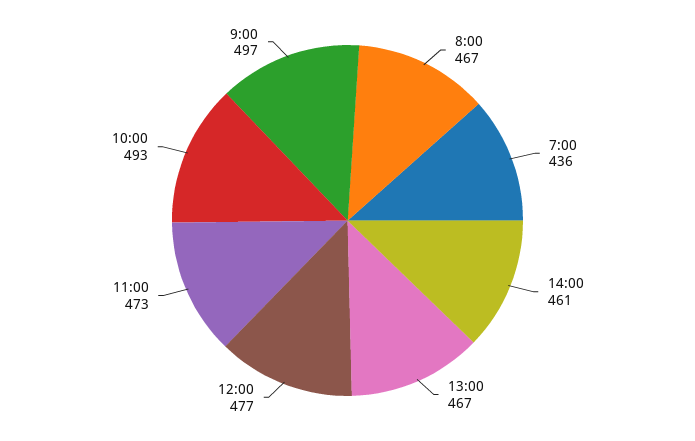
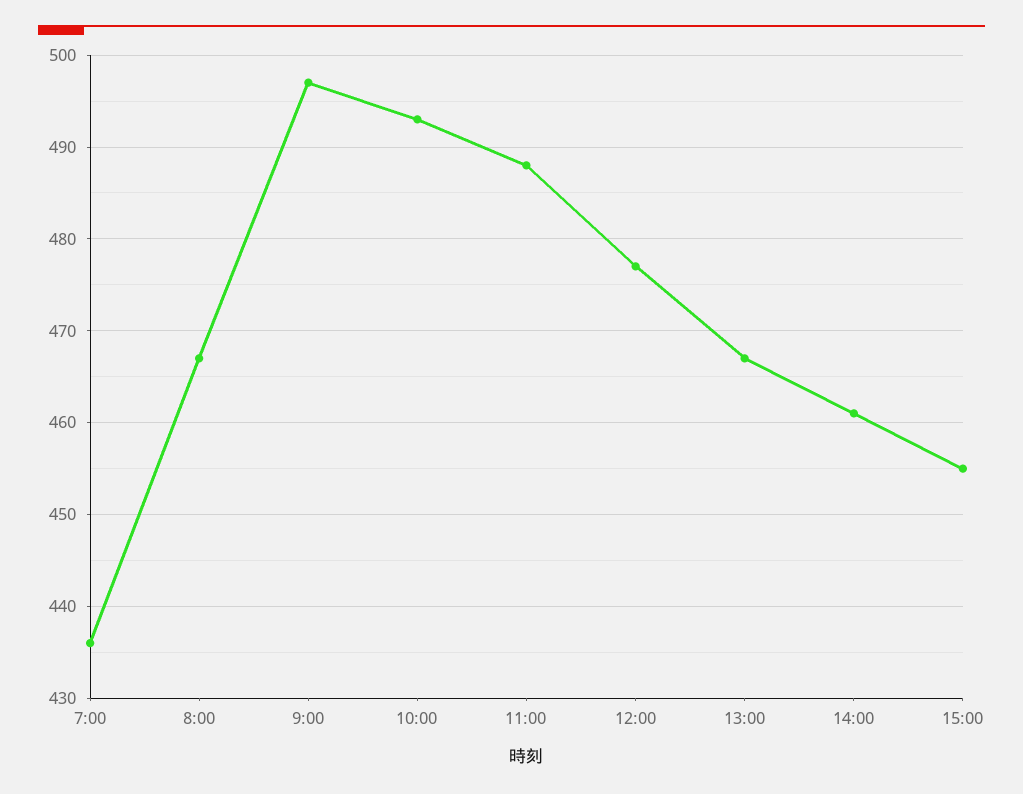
11:00: 473 -> 488
15:00: none -> 455

